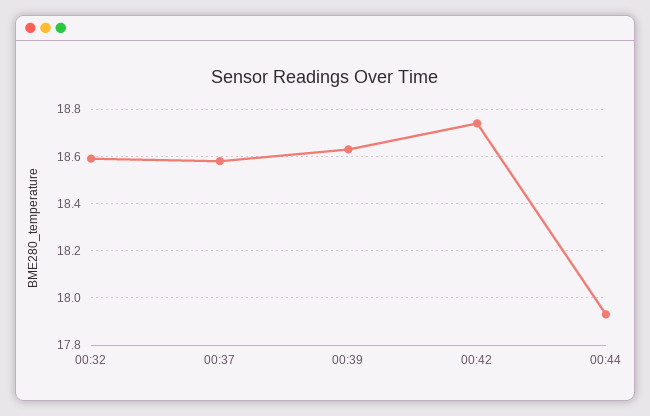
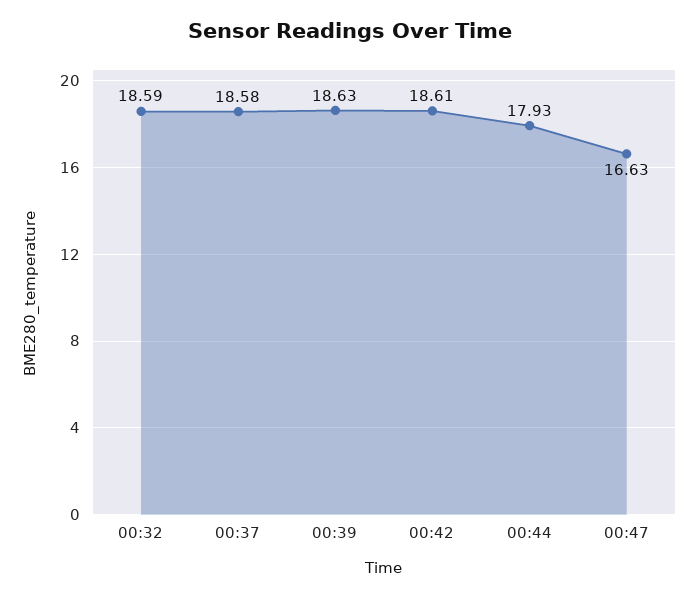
00:42: 18.75 -> 18.61
00:47: none -> 16.63

